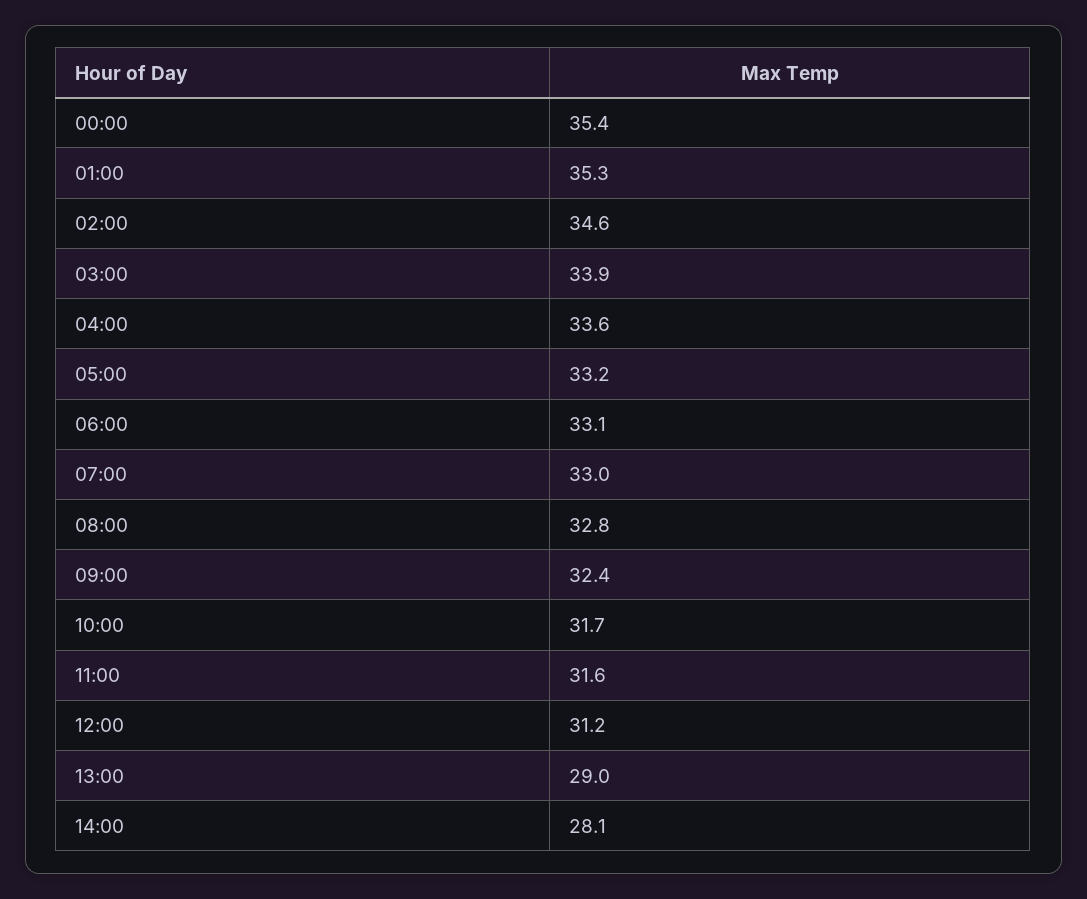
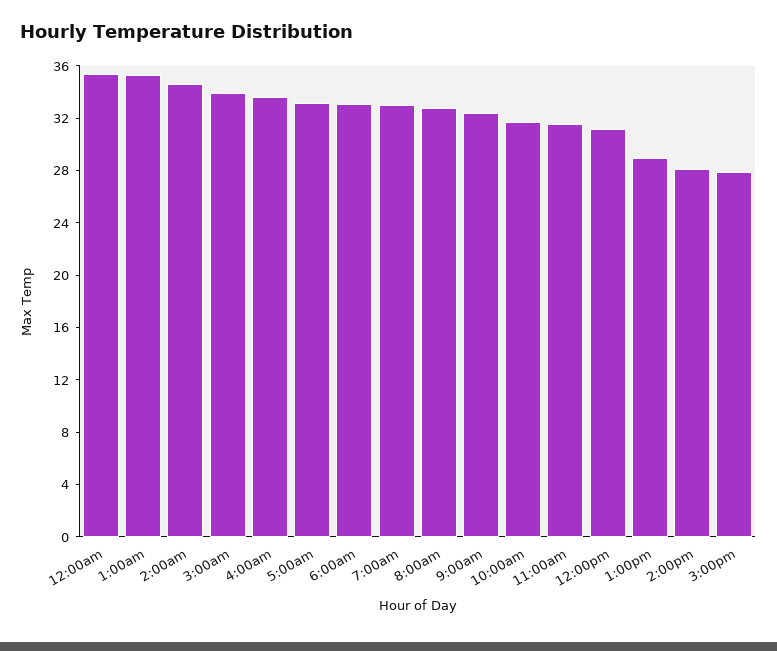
3:00pm: none -> 28

